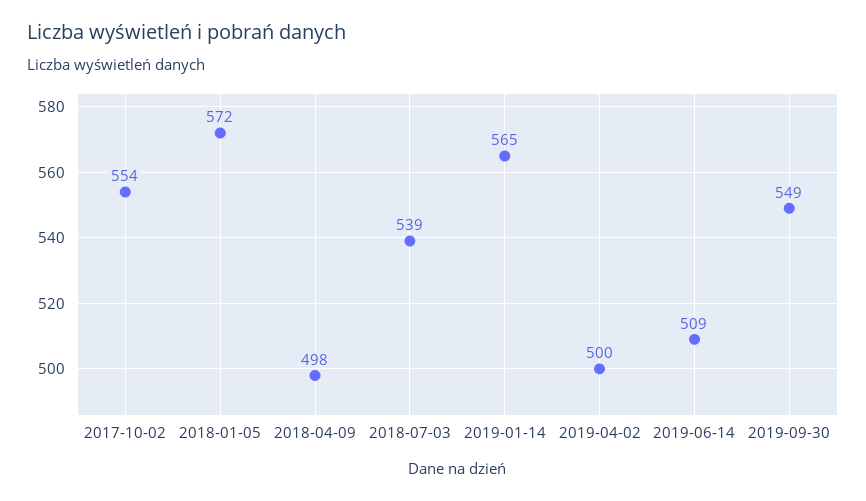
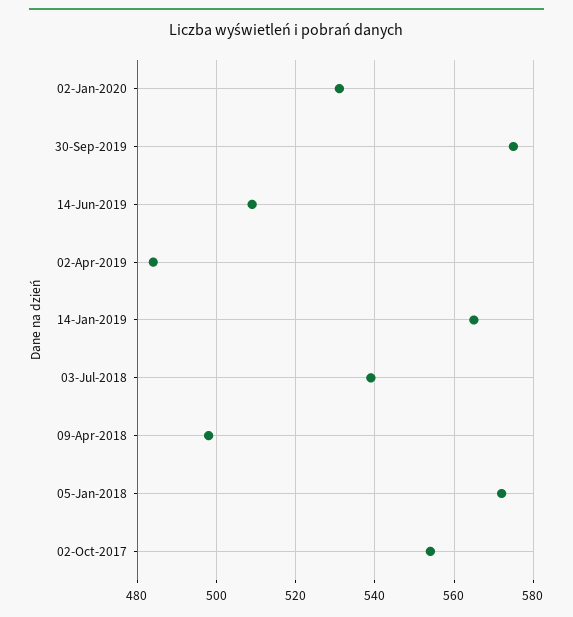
2019-04-02: 500 -> 485
2019-09-30: 549 -> 575
02-Jan-2020: none -> 530

